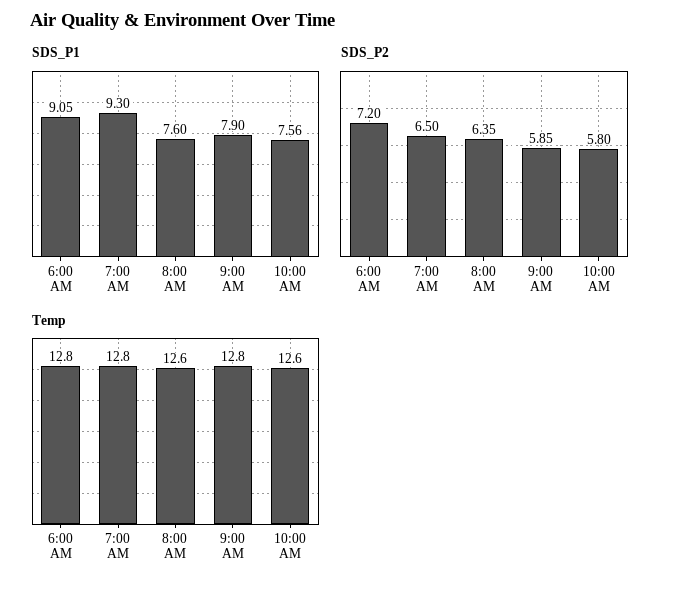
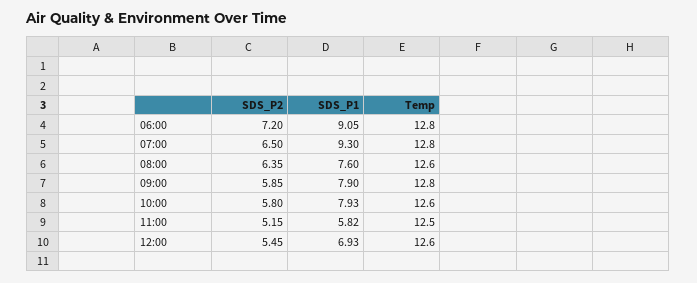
SDS_P1, 10:00 AM: 7.56 -> 7.93
SDS_P2, 11:00: none -> 5.15
SDS_P1, 11:00: none -> 5.82
Temp, 11:00: none -> 12.5
SDS_P2, 12:00: none -> 5.45
SDS_P1, 12:00: none -> 6.93
Temp, 12:00: none -> 12.6

